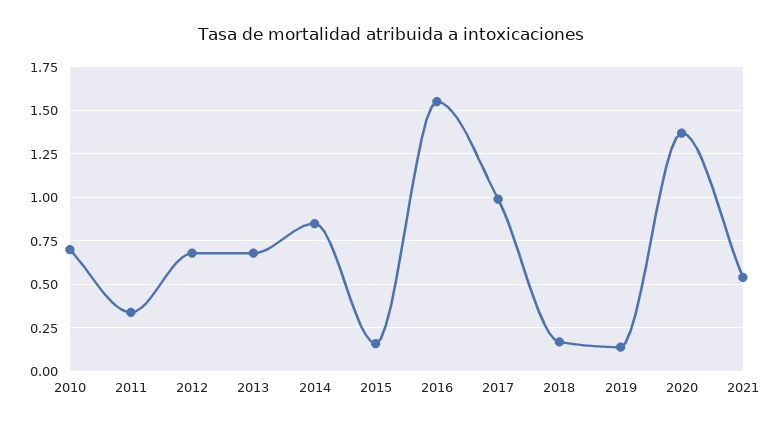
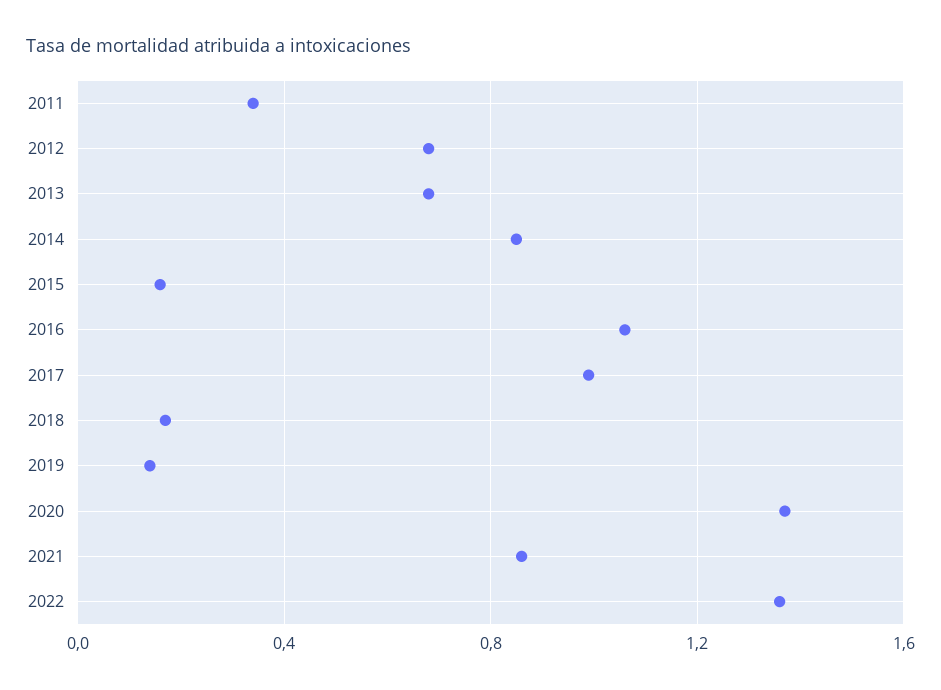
2010: 0.7 -> none
2016: 1.55 -> 1.05
2021: 0.55 -> 0.85
2022: none -> 1.35

